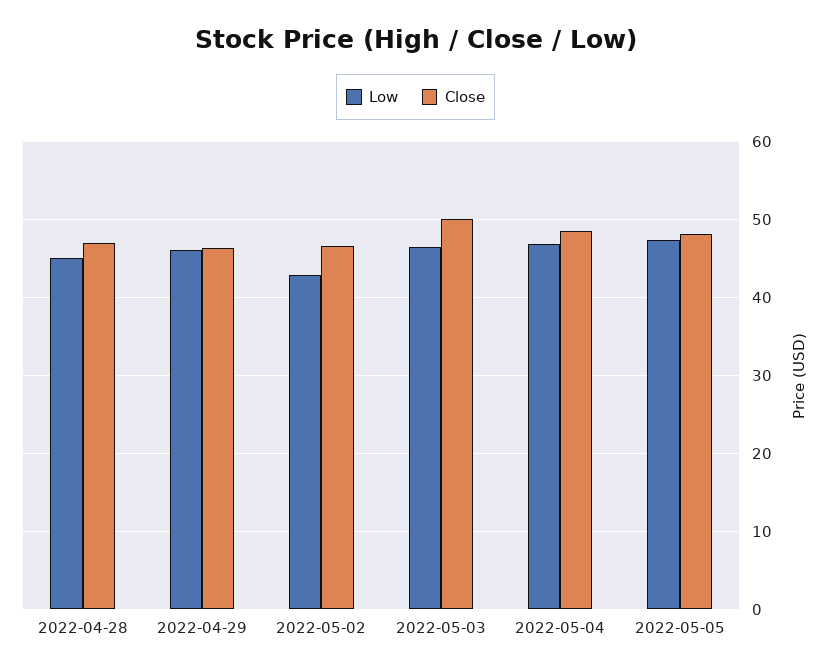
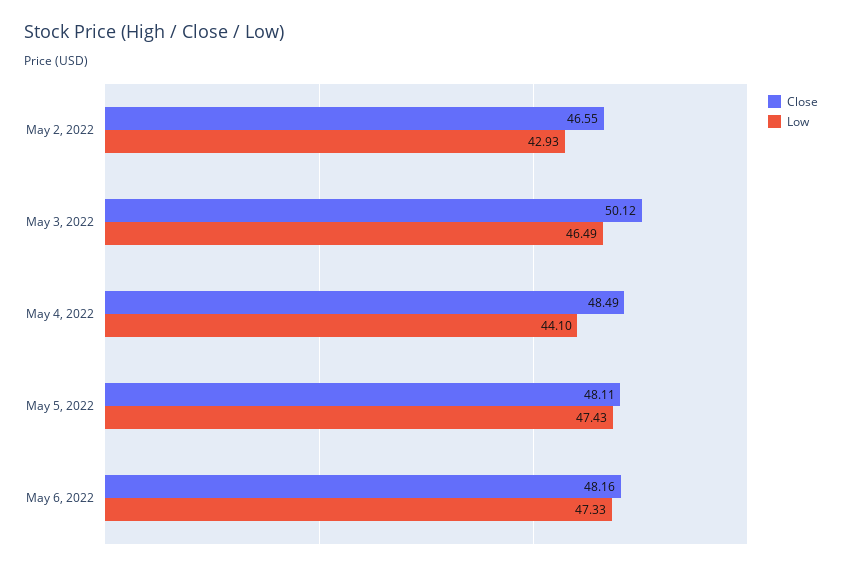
Low, 2022-04-28: 45 -> none
Close, 2022-04-28: 47 -> none
Low, 2022-04-29: 46 -> none
Close, 2022-04-29: 46 -> none
Low, 2022-05-04: 47 -> 44.1
Close, May 6, 2022: none -> 48.16
Low, May 6, 2022: none -> 47.33

